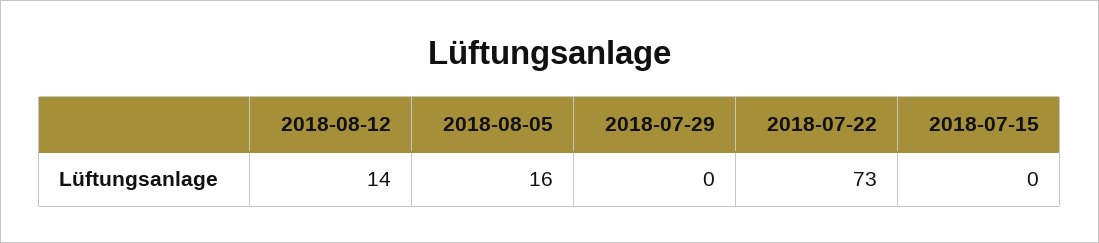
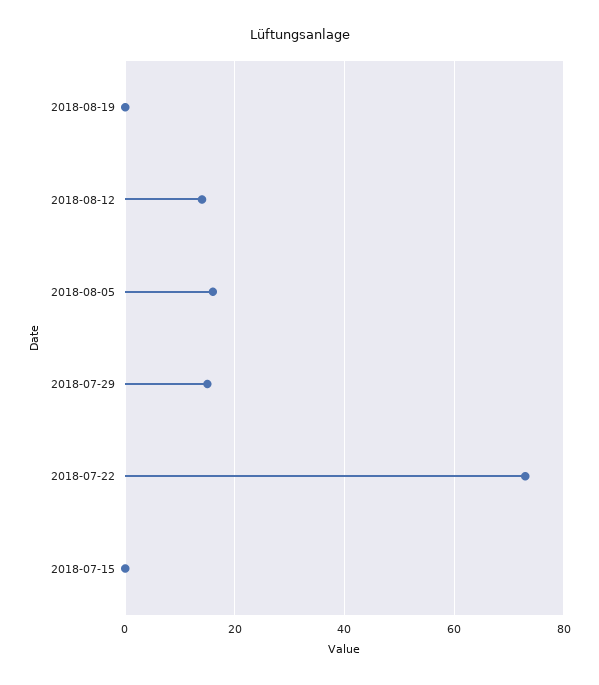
2018-07-29: 0 -> 15
2018-08-19: none -> 0

